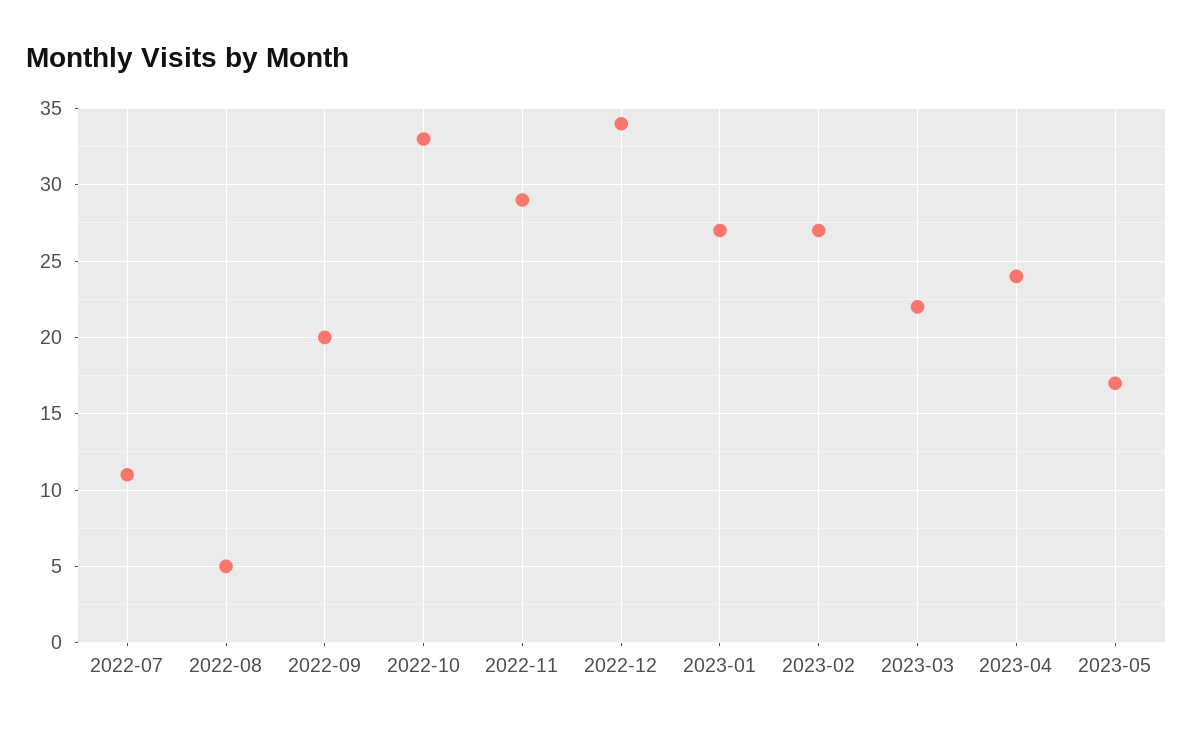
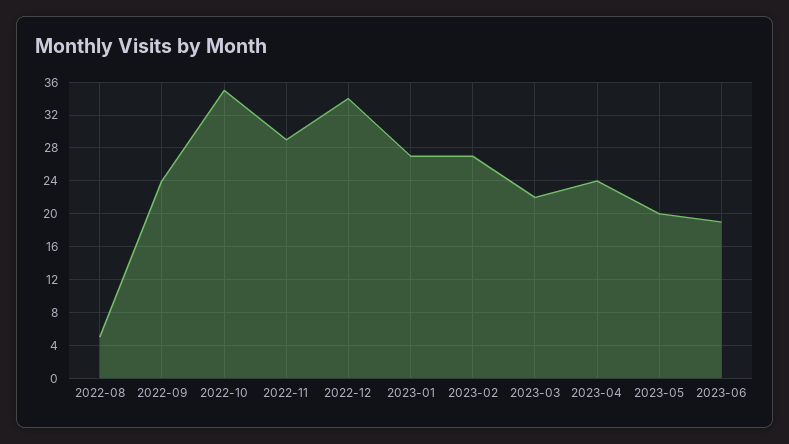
2022-07: 11 -> none
2022-09: 20 -> 24
2022-10: 33 -> 35
2023-05: 17 -> 20
2023-06: none -> 19

